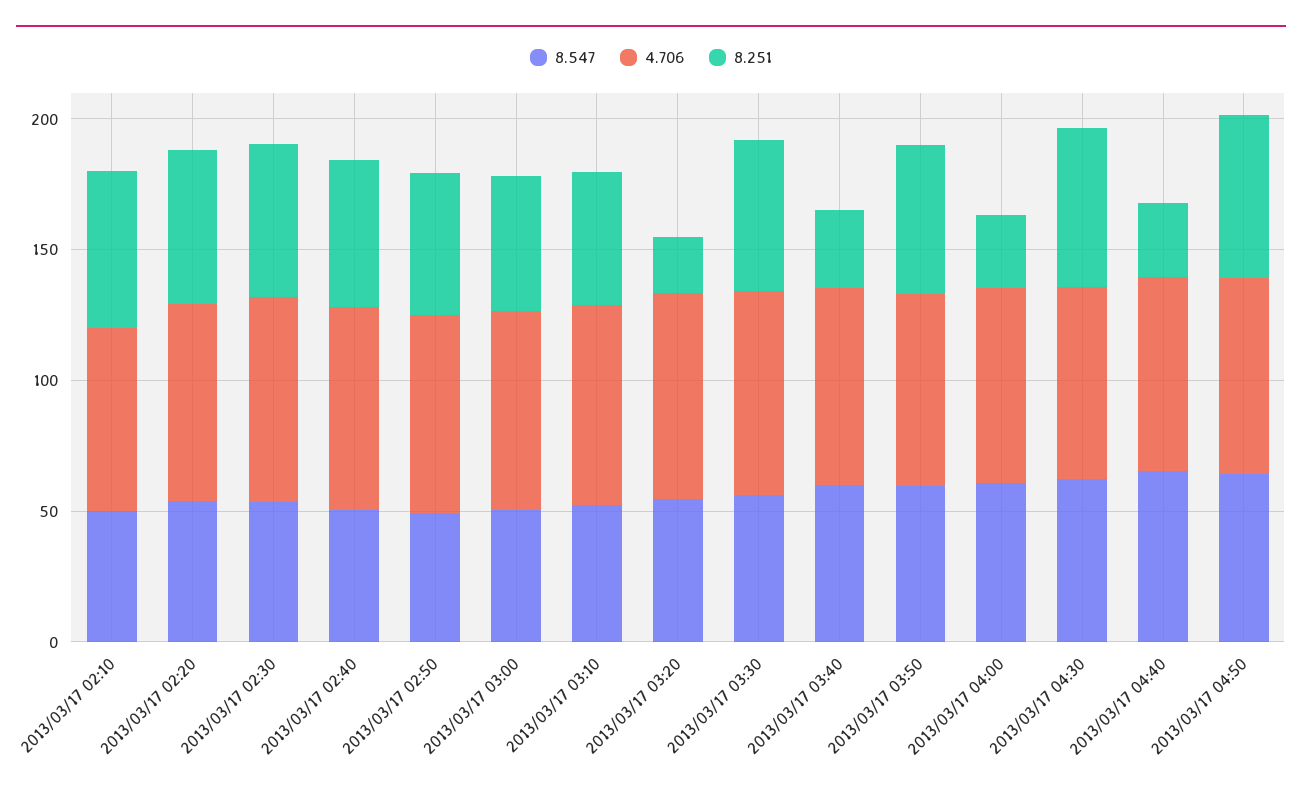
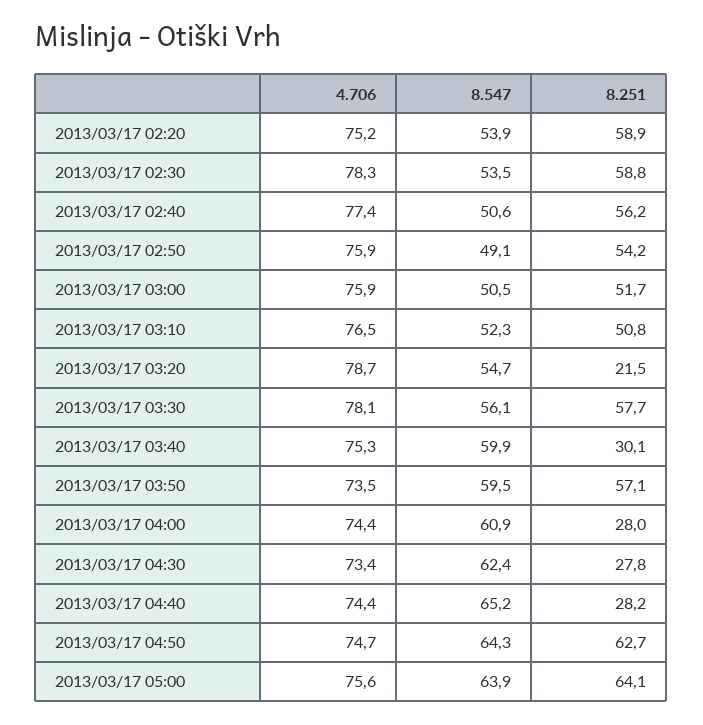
8.547, 2013/03/17 02:10: 50 -> none
4.706, 2013/03/17 02:10: 70 -> none
8.251, 2013/03/17 02:10: 60 -> none
8.251, 2013/03/17 04:30: 60 -> 27.8
4.706, 2013/03/17 05:00: none -> 75.6
8.547, 2013/03/17 05:00: none -> 63.9
8.251, 2013/03/17 05:00: none -> 64.1

